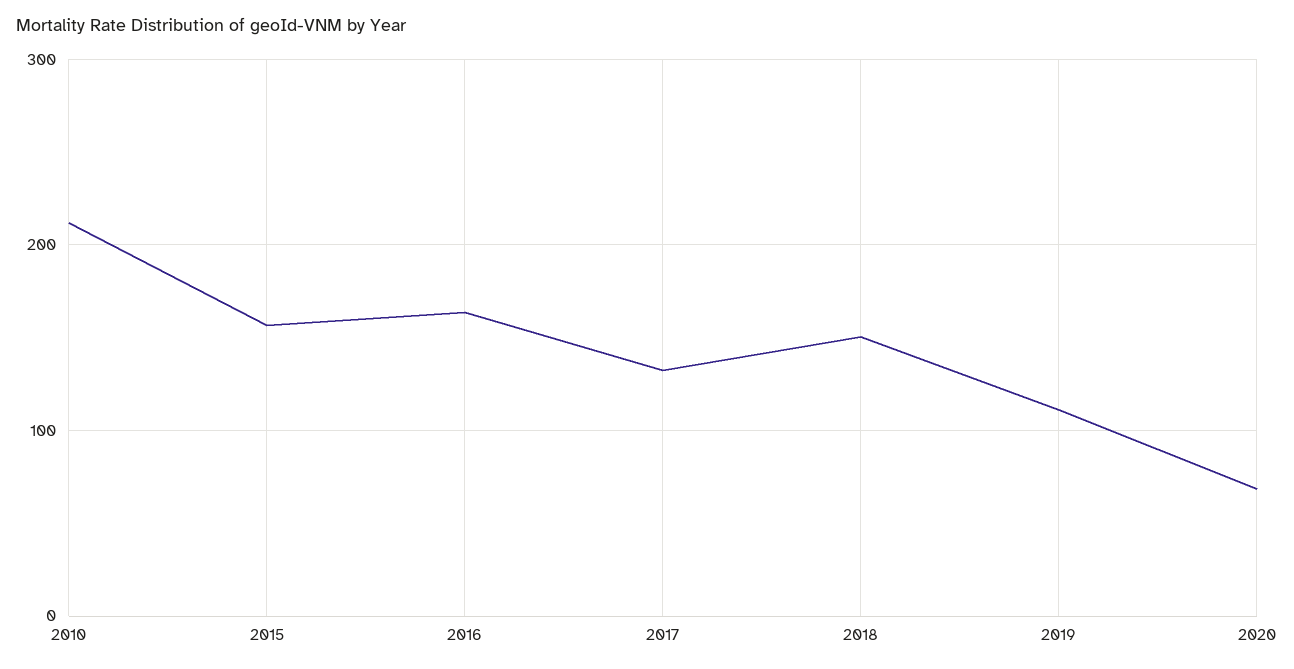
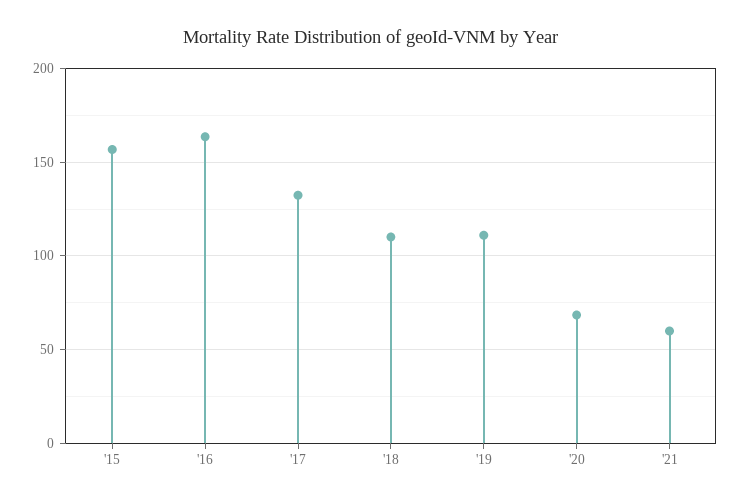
2010: 210 -> none
2018: 150 -> 110
'21: none -> 60

